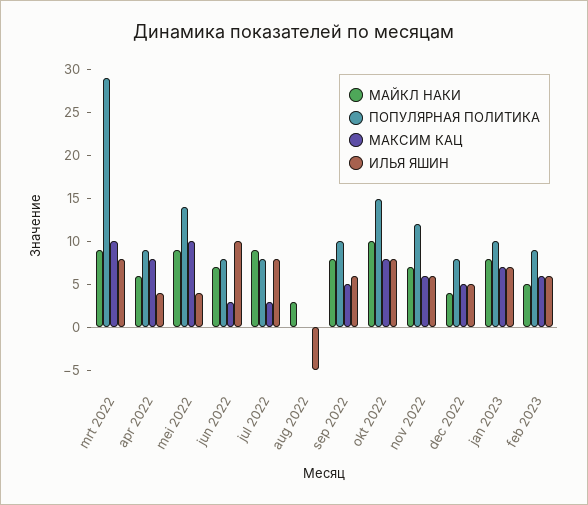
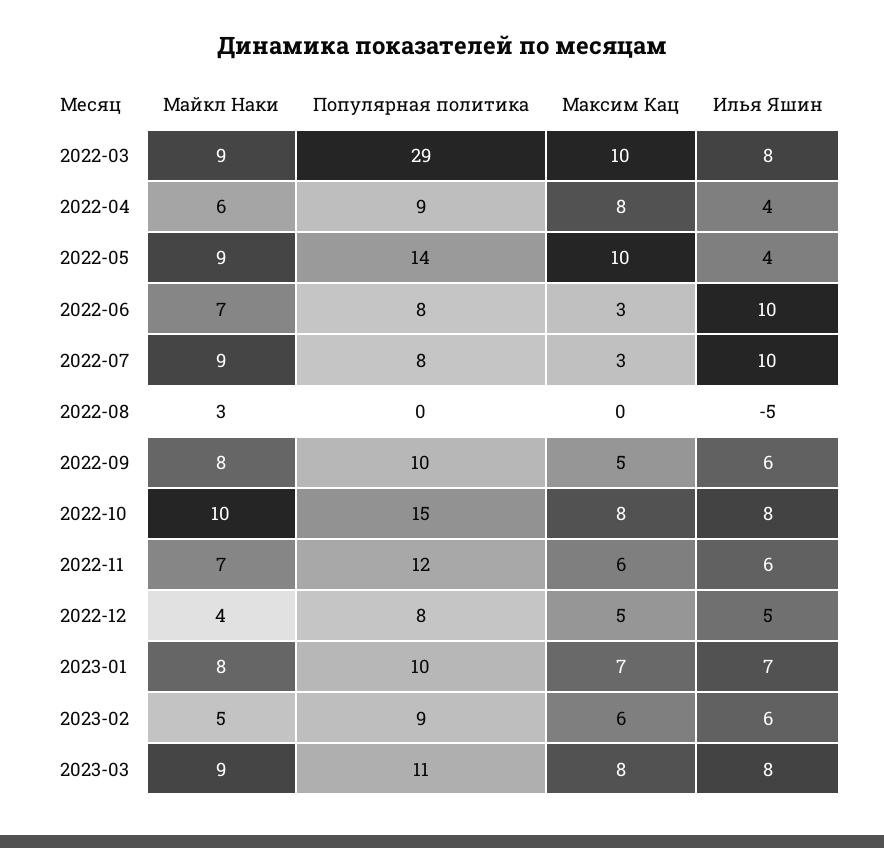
ИЛЬЯ ЯШИН, jul 2022: 8 -> 10
МАЙКЛ НАКИ, 2023-03: none -> 9
ПОПУЛЯРНАЯ ПОЛИТИКА, 2023-03: none -> 11
МАКСИМ КАЦ, 2023-03: none -> 8
ИЛЬЯ ЯШИН, 2023-03: none -> 8

